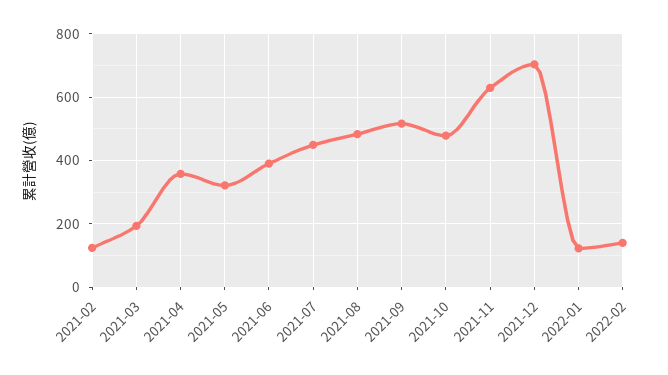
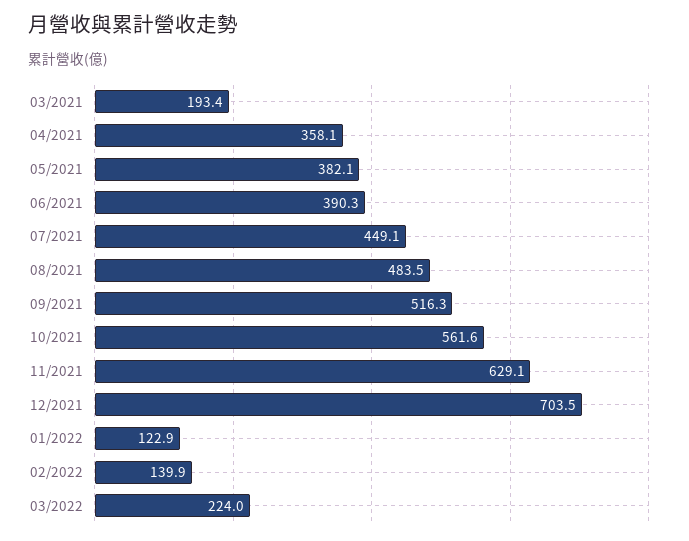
2021-02: 120 -> none
2021-05: 320 -> 382.1
2021-10: 480 -> 561.6
03/2022: none -> 224

